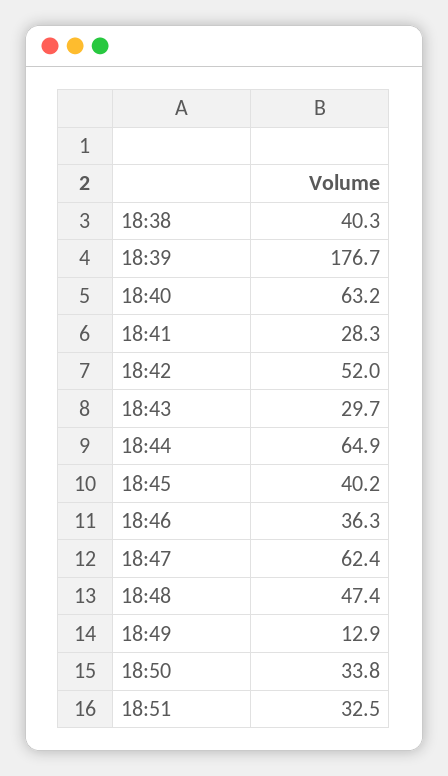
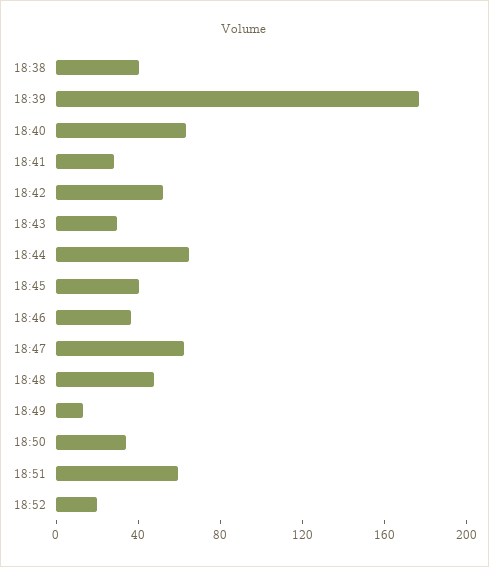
18:51: 32.5 -> 60
18:52: none -> 20

